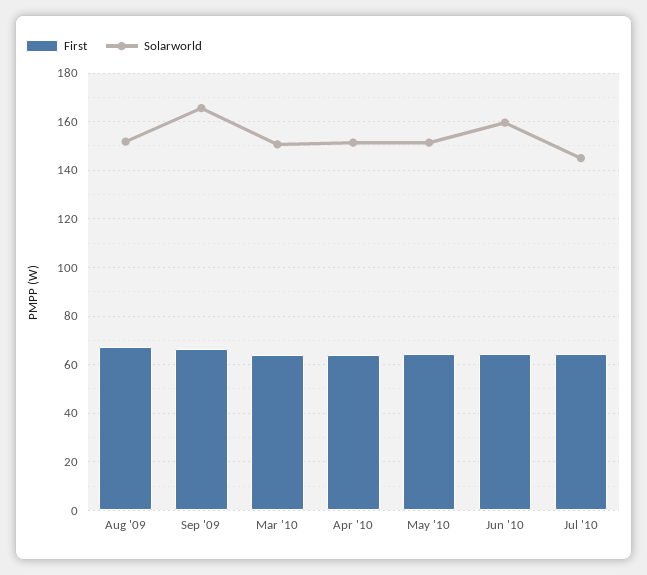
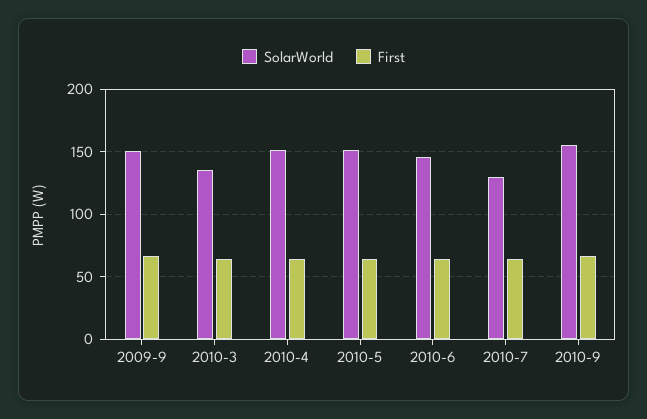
First, Aug '09: 67.5 -> none
Solarworld, Aug '09: 152.5 -> none
Solarworld, Sep '09: 165 -> 150
Solarworld, Mar '10: 150 -> 135
Solarworld, Jun '10: 160 -> 145
Solarworld, Jul '10: 145 -> 130
Solarworld, 2010-9: none -> 155
First, 2010-9: none -> 65

